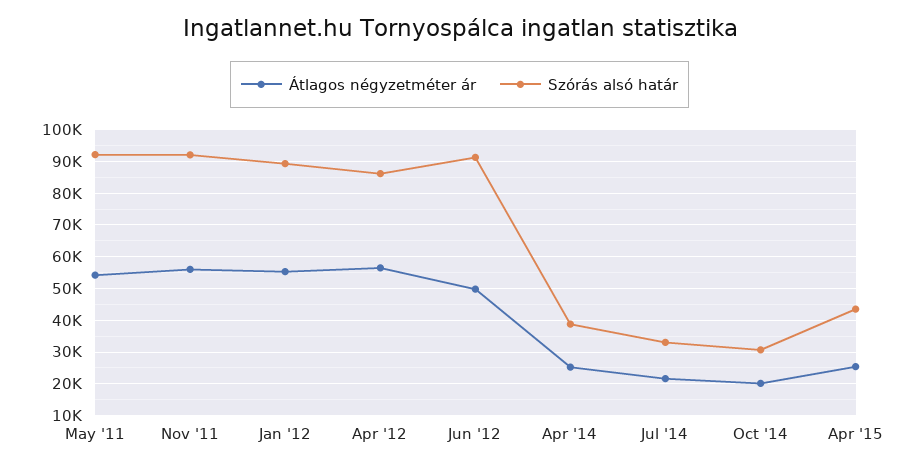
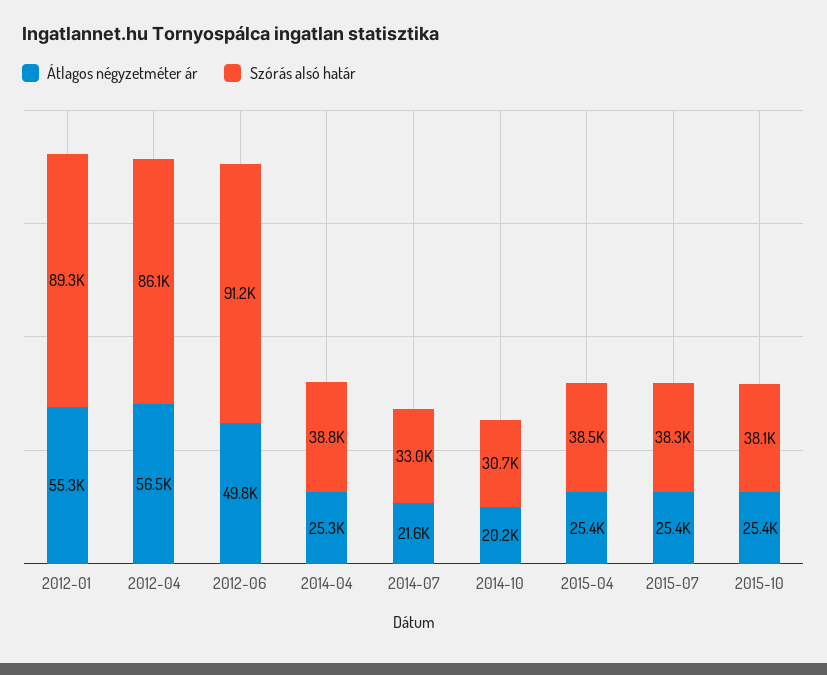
Átlagos négyzetméter ár, May '11: 54000 -> none
Szórás alsó határ, May '11: 92000 -> none
Átlagos négyzetméter ár, Nov '11: 56000 -> none
Szórás alsó határ, Nov '11: 92000 -> none
Szórás alsó határ, Apr '15: 44000 -> 38500
Átlagos négyzetméter ár, 2015-07: none -> 25400
Szórás alsó határ, 2015-07: none -> 38300
Átlagos négyzetméter ár, 2015-10: none -> 25400
Szórás alsó határ, 2015-10: none -> 38100

